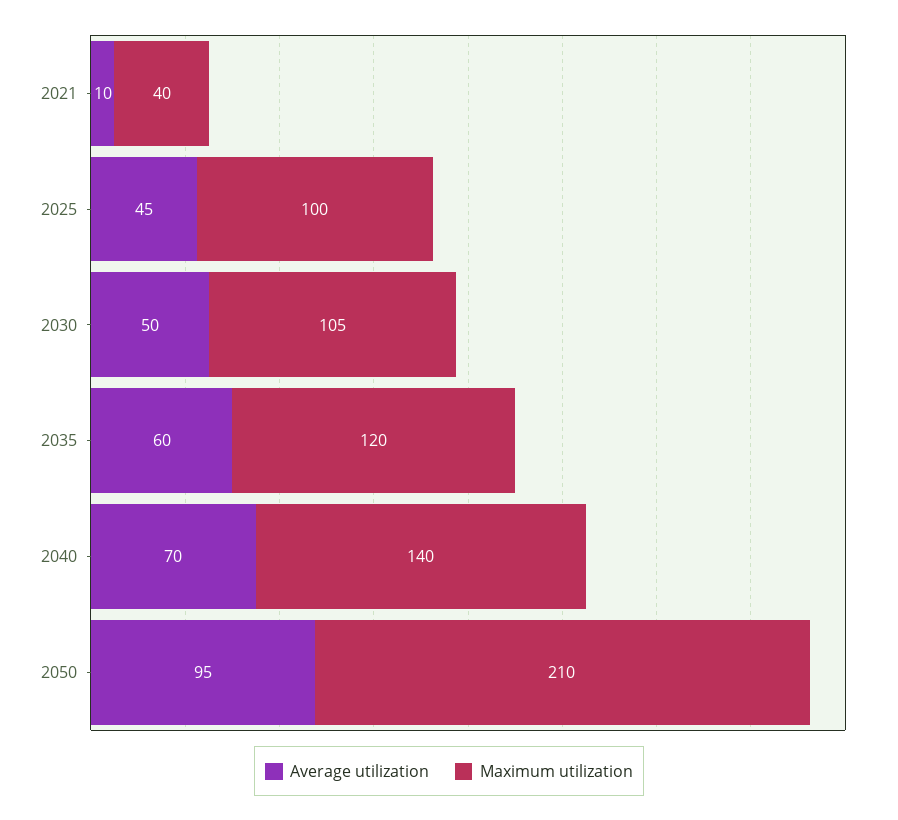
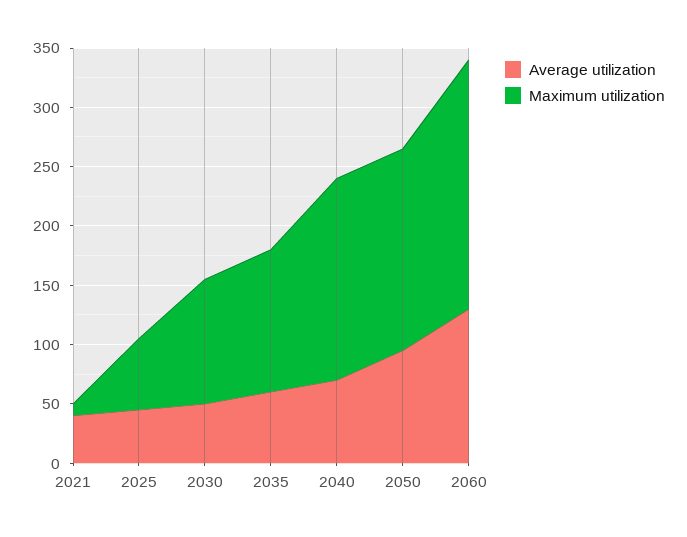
Average utilization, 2021: 10 -> 40
Maximum utilization, 2021: 40 -> 10
Maximum utilization, 2025: 100 -> 60
Maximum utilization, 2040: 140 -> 170
Maximum utilization, 2050: 210 -> 170
Average utilization, 2060: none -> 130
Maximum utilization, 2060: none -> 210

